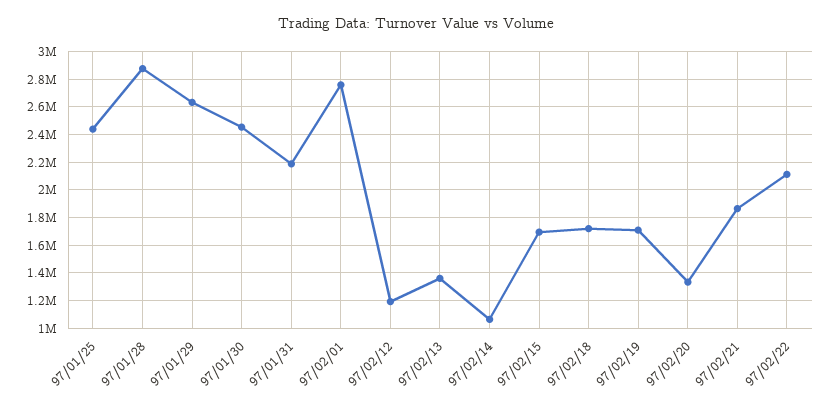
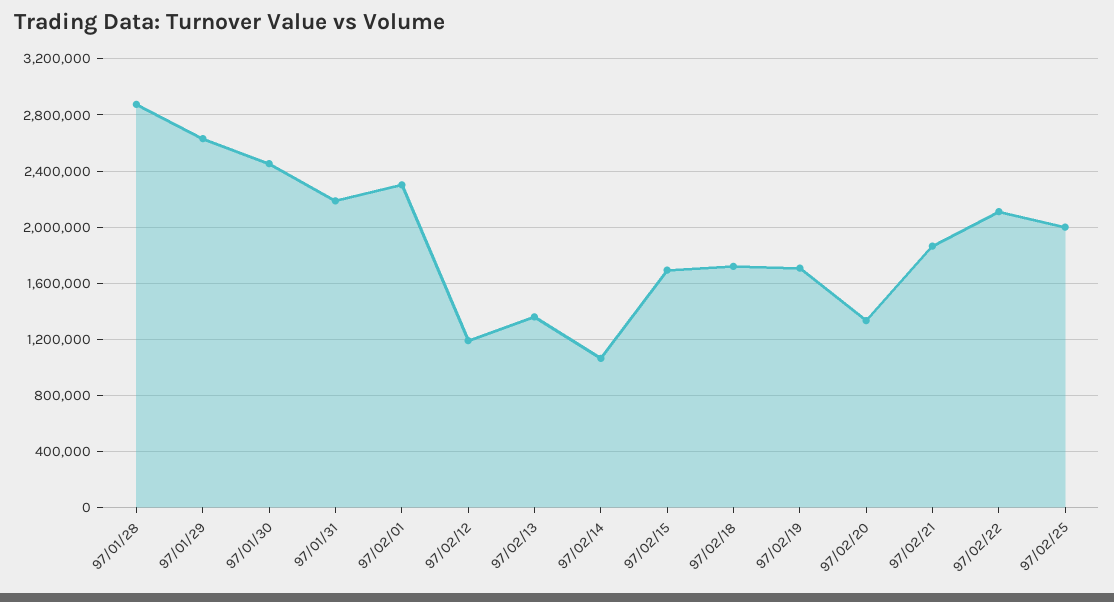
97/01/25: 2450000 -> none
97/02/01: 2750000 -> 2300000
97/02/25: none -> 2000000

